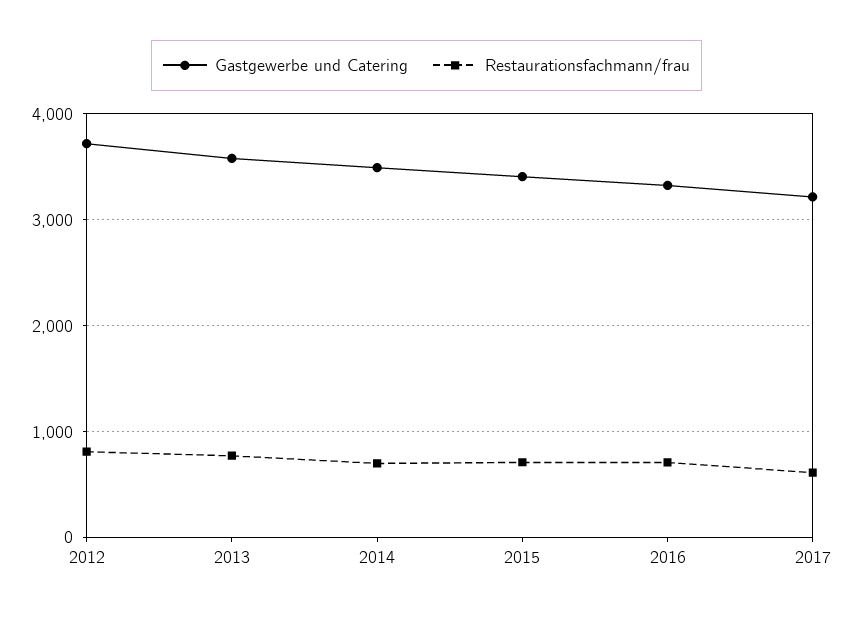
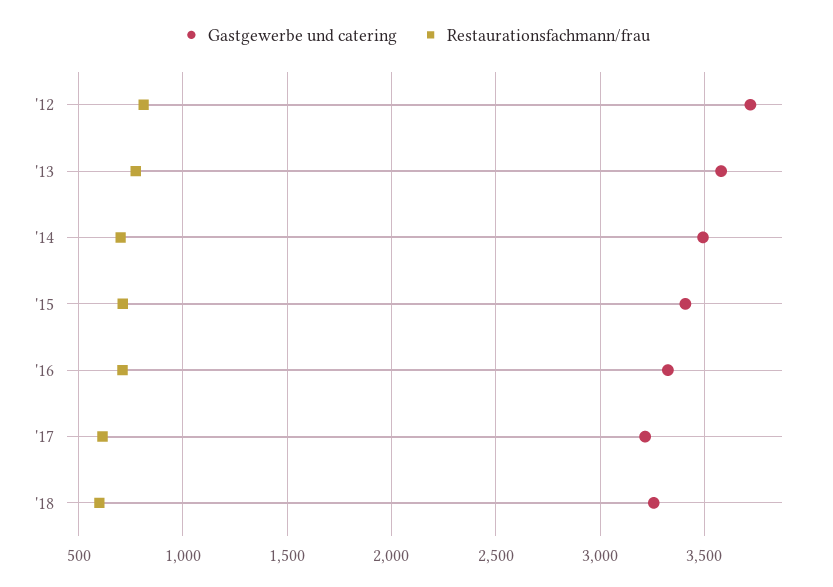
Gastgewerbe und Catering, '18: none -> 3250
Restaurationsfachmann/frau, '18: none -> 600

